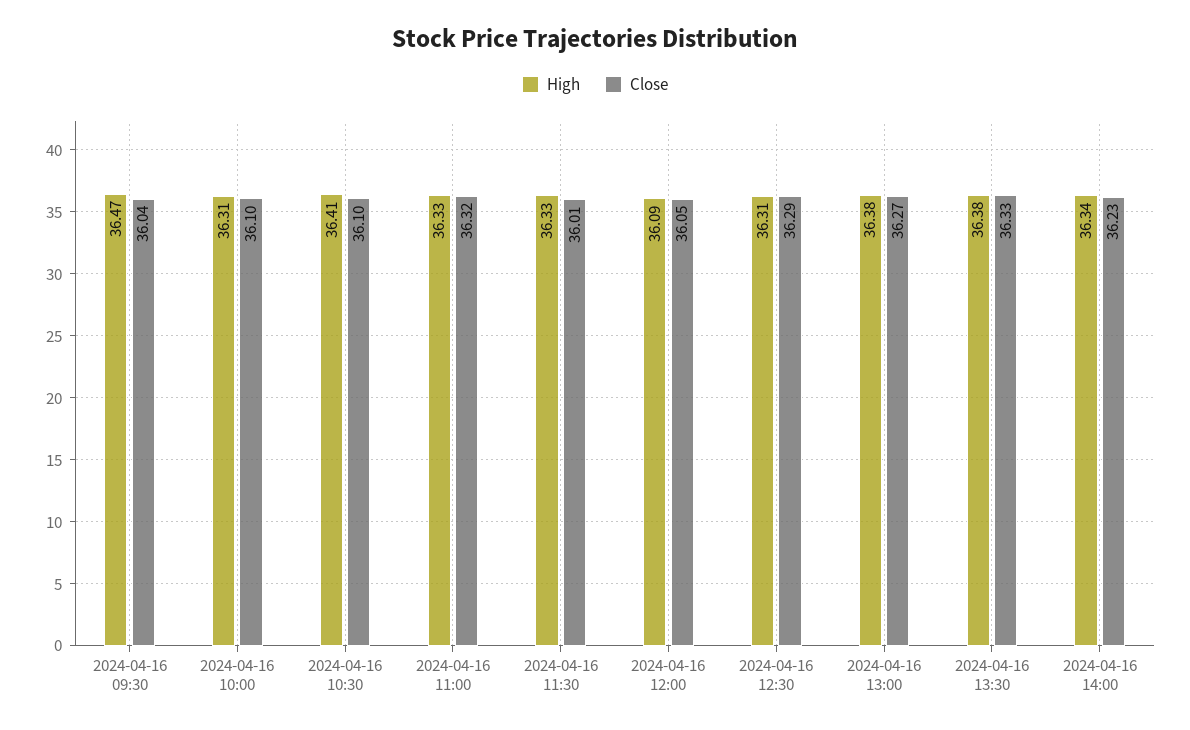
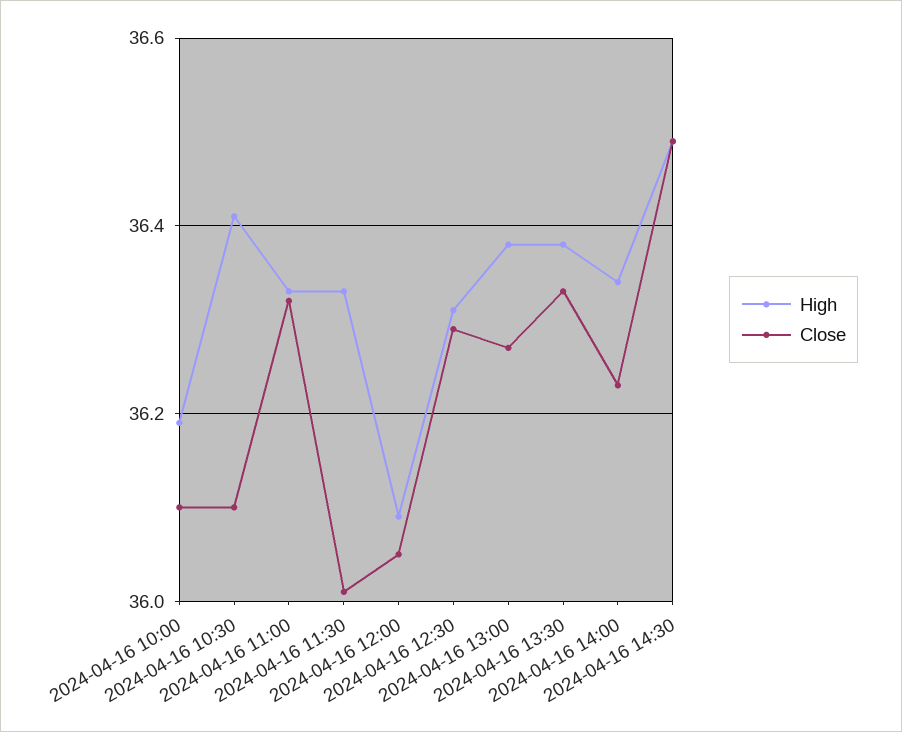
High, 2024-04-16 09:30: 36.47 -> none
Close, 2024-04-16 09:30: 36.04 -> none
High, 2024-04-16 10:00: 36.31 -> 36.2
High, 2024-04-16 14:30: none -> 36.5
Close, 2024-04-16 14:30: none -> 36.5

